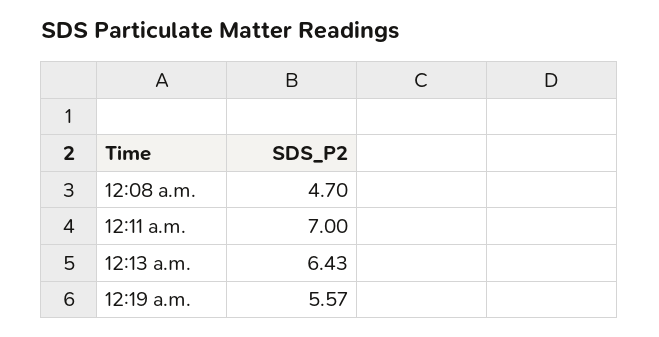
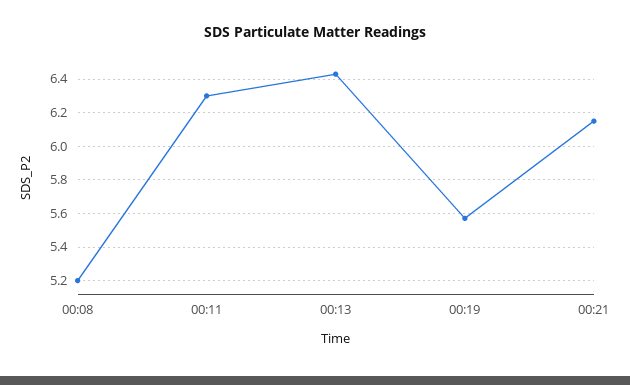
12:08 a.m.: 4.7 -> 5.2
12:11 a.m.: 7 -> 6.3
00:21: none -> 6.15

